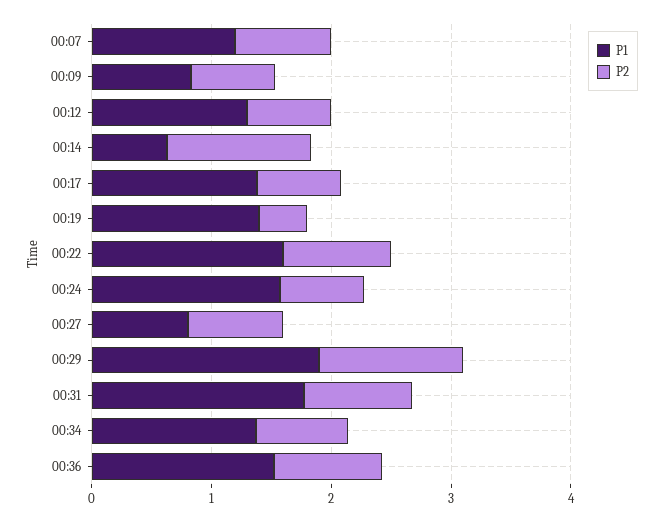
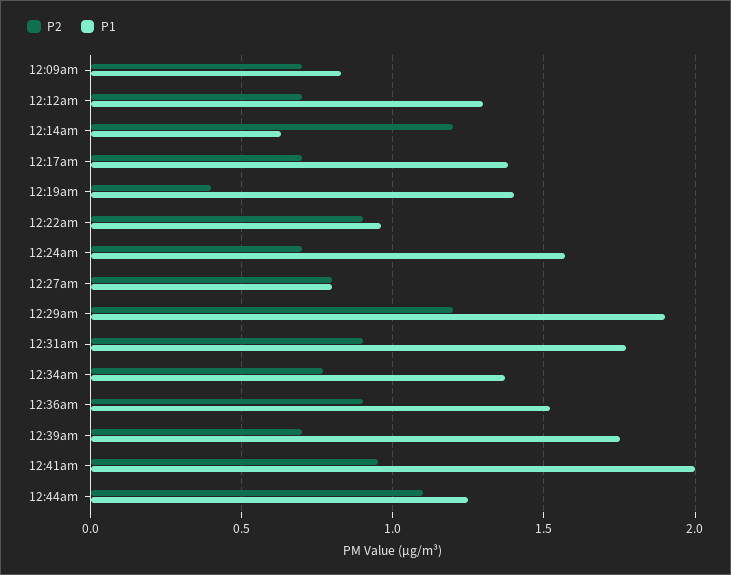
P1, 00:07: 1.2 -> none
P2, 00:07: 0.8 -> none
P1, 00:22: 1.6 -> 0.95
P2, 12:39am: none -> 0.7
P1, 12:39am: none -> 1.75
P2, 12:41am: none -> 0.95
P1, 12:41am: none -> 2
P2, 12:44am: none -> 1.1
P1, 12:44am: none -> 1.25

